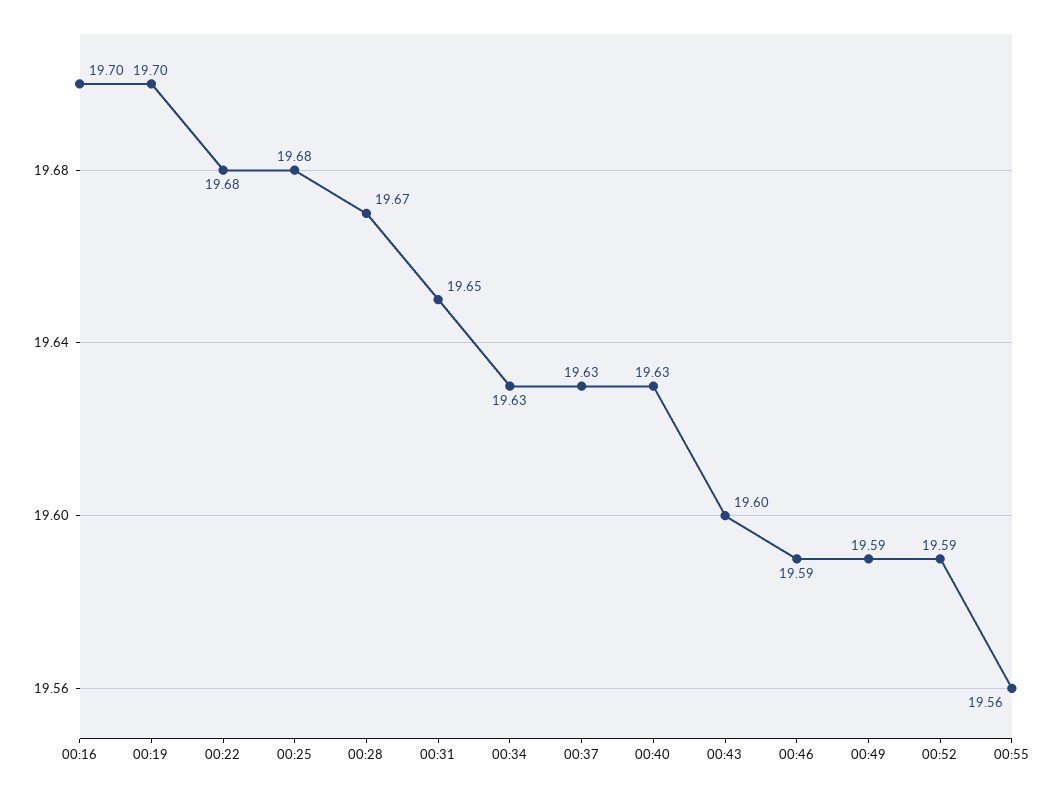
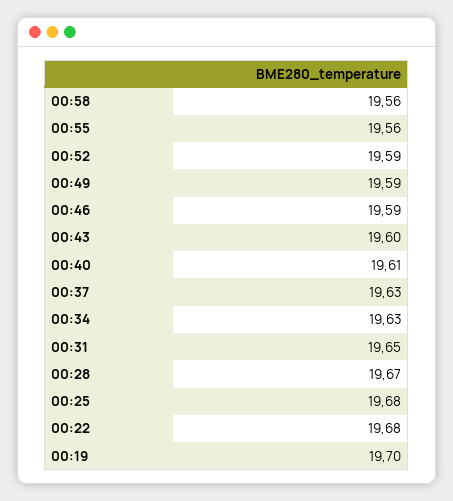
00:16: 19.7 -> none
00:40: 19.63 -> 19.61
00:58: none -> 19.56

